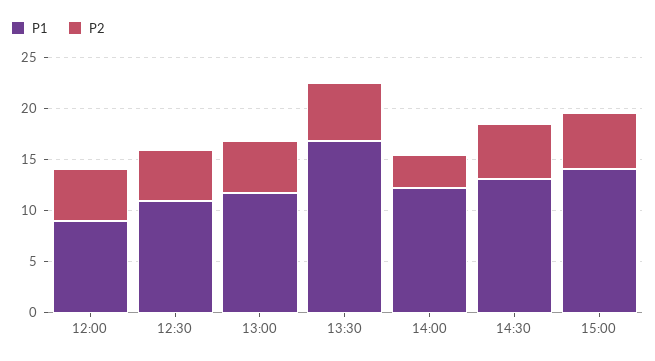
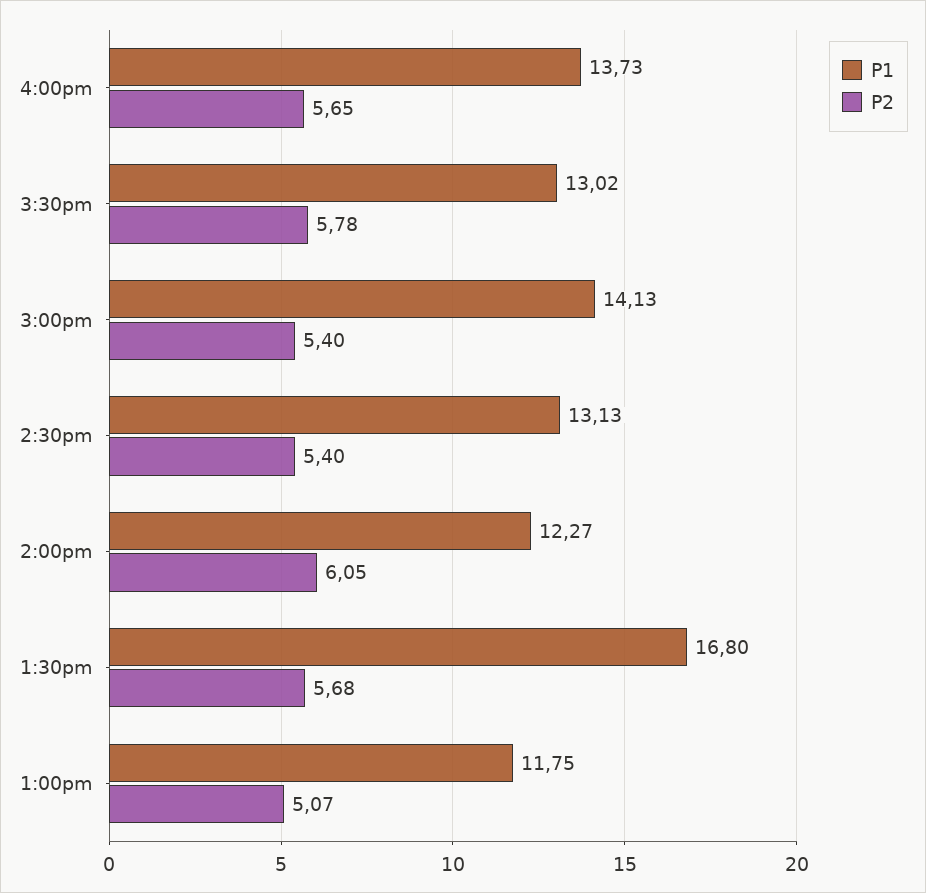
P1, 12:00: 9 -> none
P2, 12:00: 5 -> none
P1, 12:30: 11 -> none
P2, 12:30: 5 -> none
P2, 14:00: 3 -> 6.05
P1, 4:00pm: none -> 13.73
P2, 4:00pm: none -> 5.65
P1, 3:30pm: none -> 13.02
P2, 3:30pm: none -> 5.78

